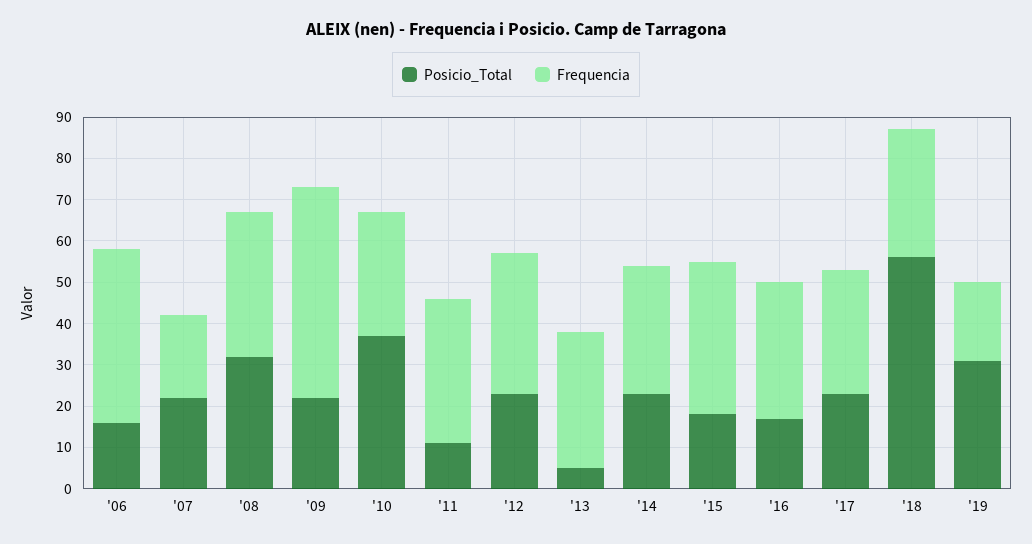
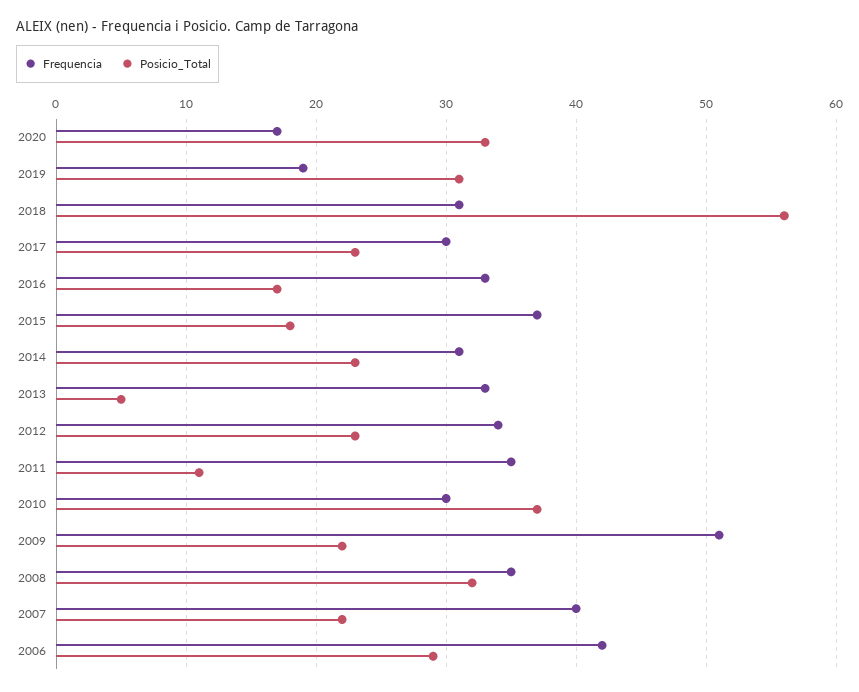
Posicio_Total, '06: 15 -> 29
Frequencia, '07: 20 -> 40
Frequencia, 2020: none -> 17
Posicio_Total, 2020: none -> 33

